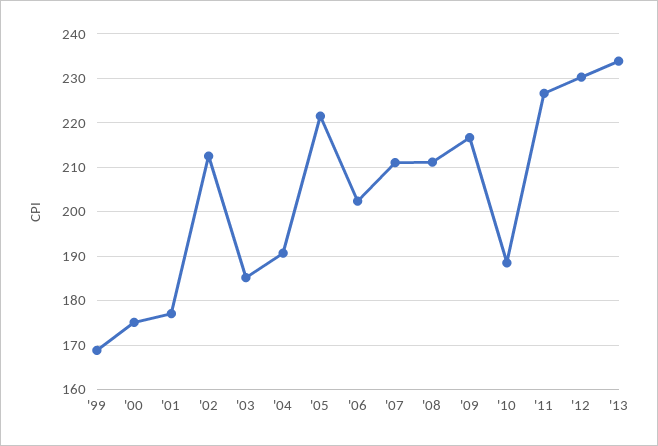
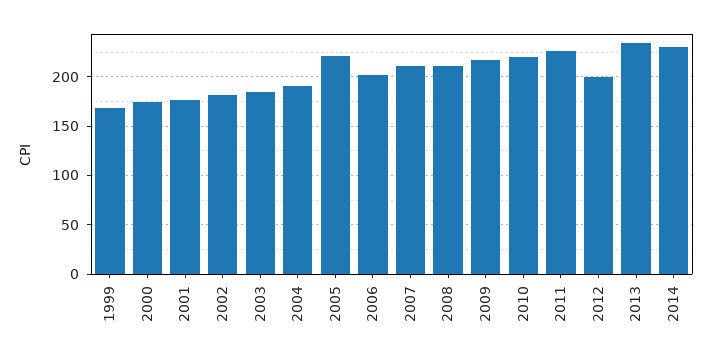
'02: 212 -> 180
'10: 188 -> 220
'12: 230 -> 200
2014: none -> 230

